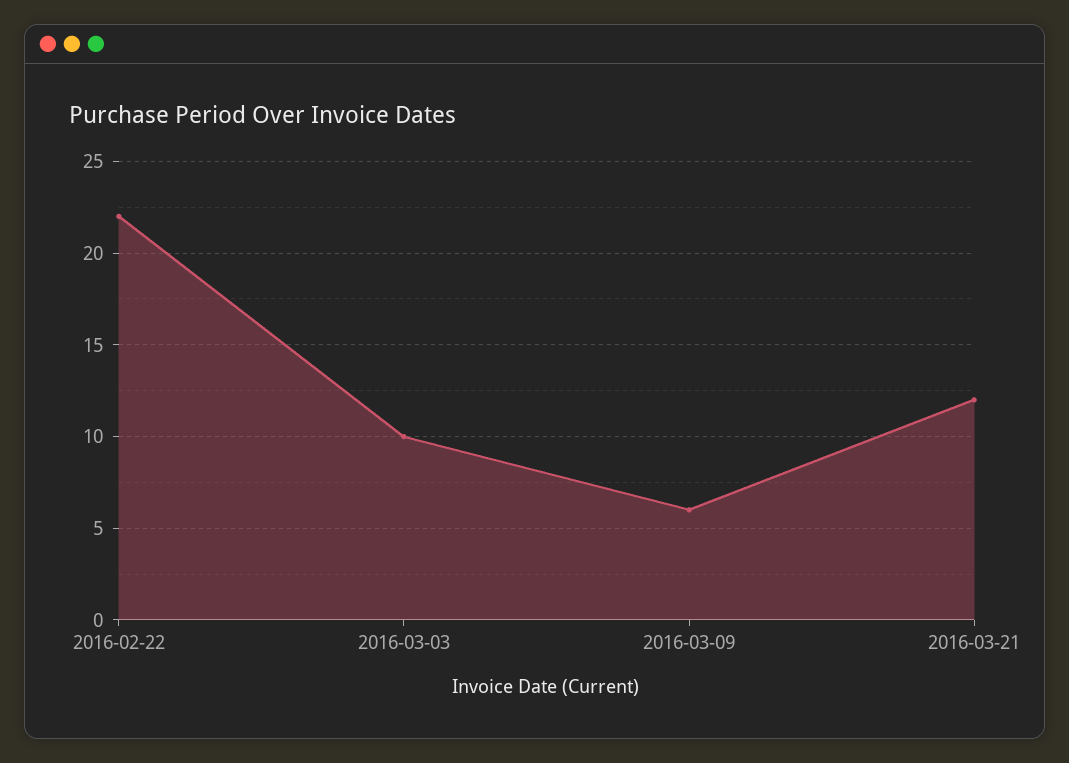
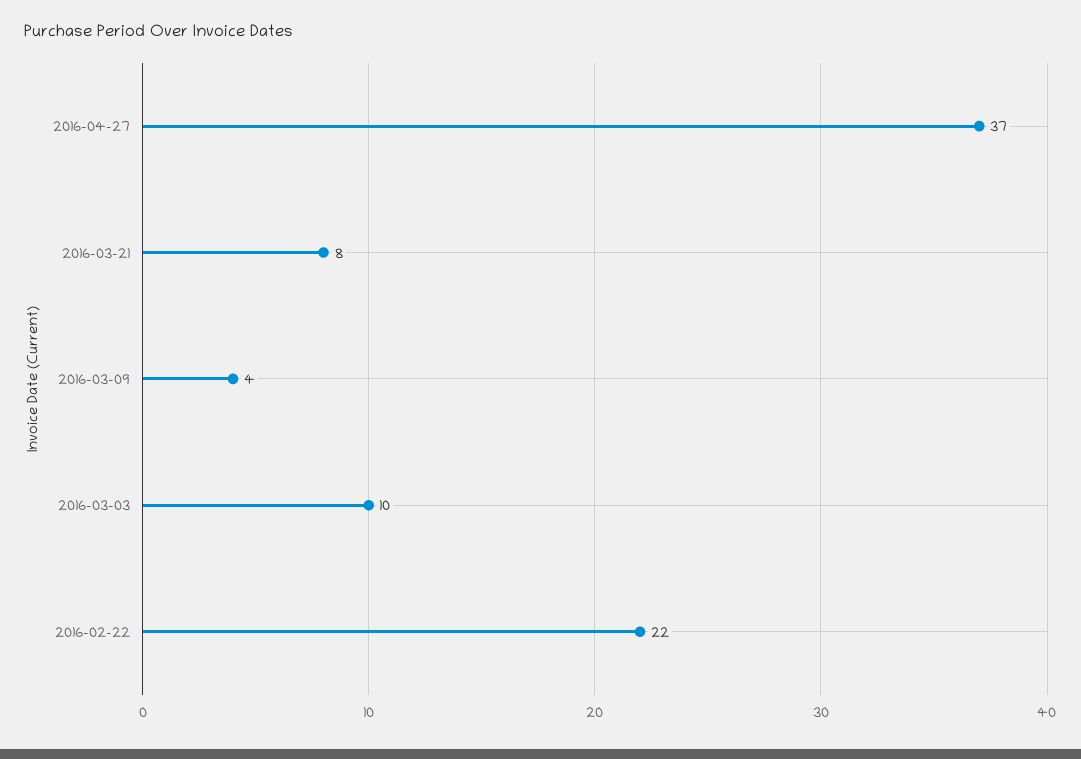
2016-03-09: 6 -> 4
2016-03-21: 12 -> 8
2016-04-27: none -> 37

